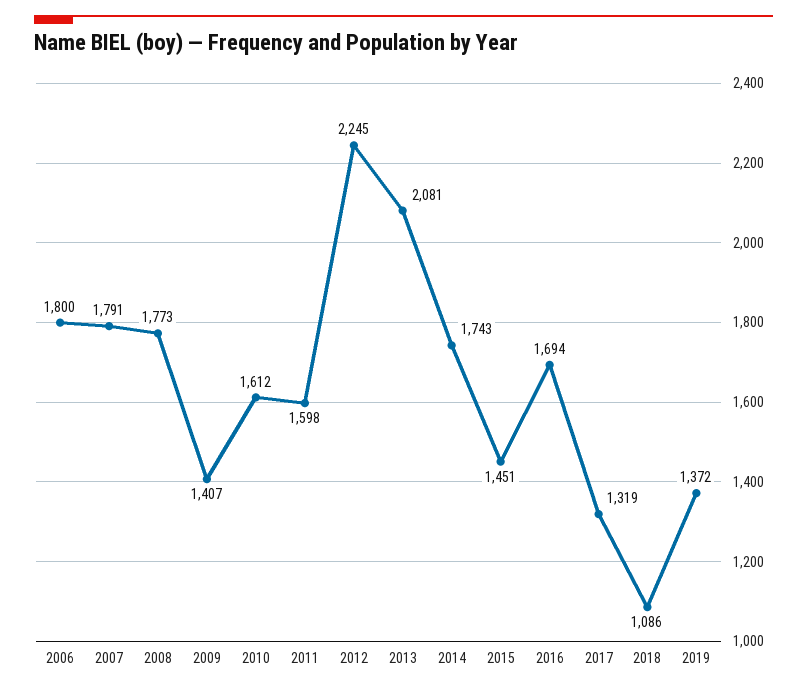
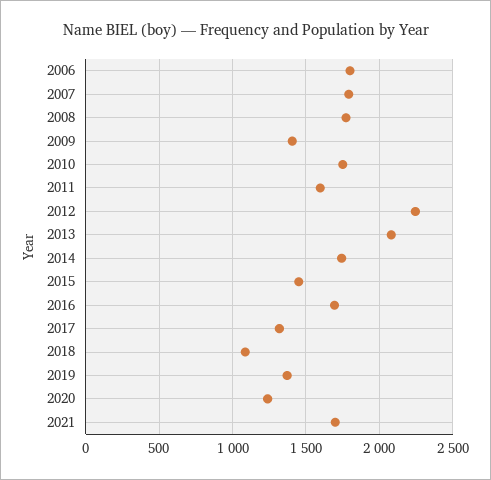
2010: 1612 -> 1750
2020: none -> 1250
2021: none -> 1700

